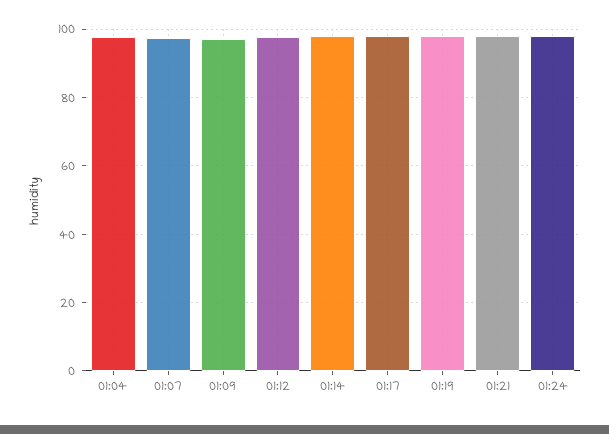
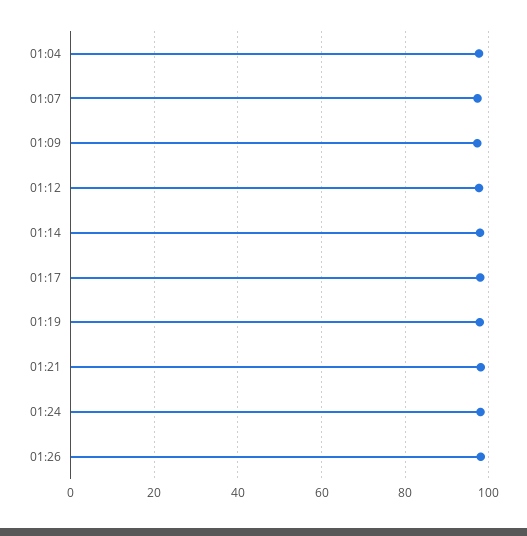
01:26: none -> 98

